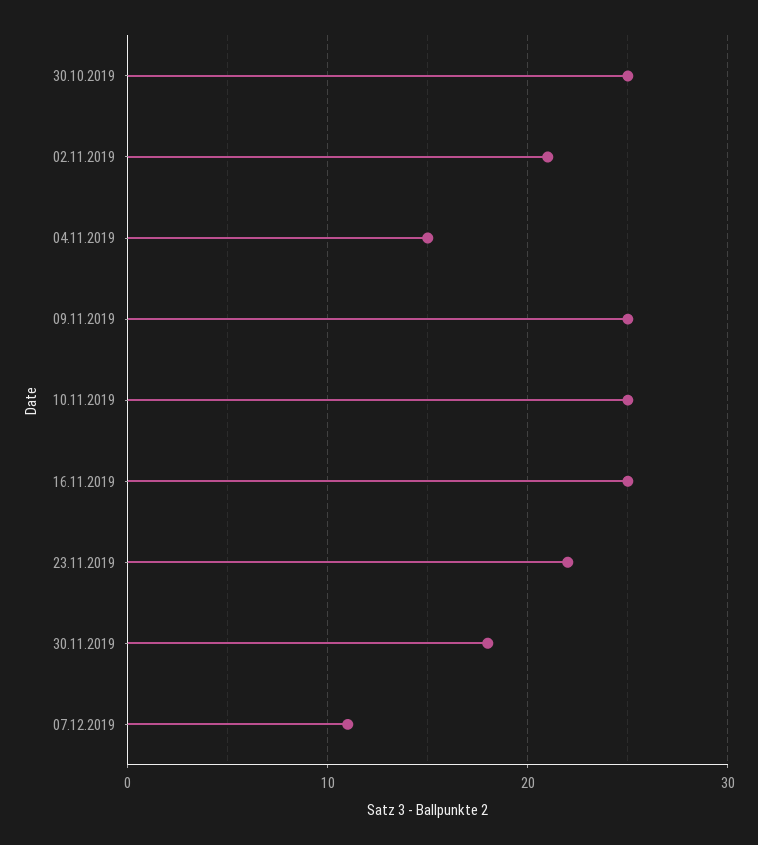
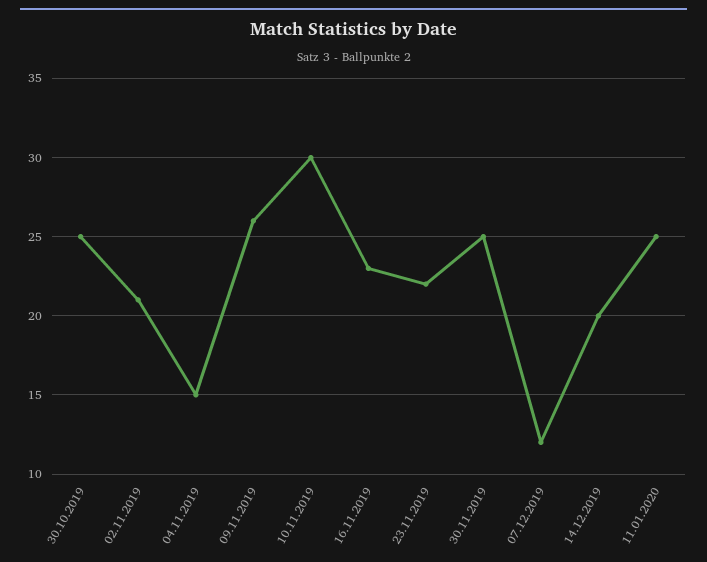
09.11.2019: 25 -> 26
10.11.2019: 25 -> 30
16.11.2019: 25 -> 23
30.11.2019: 18 -> 25
07.12.2019: 11 -> 12
14.12.2019: none -> 20
11.01.2020: none -> 25

